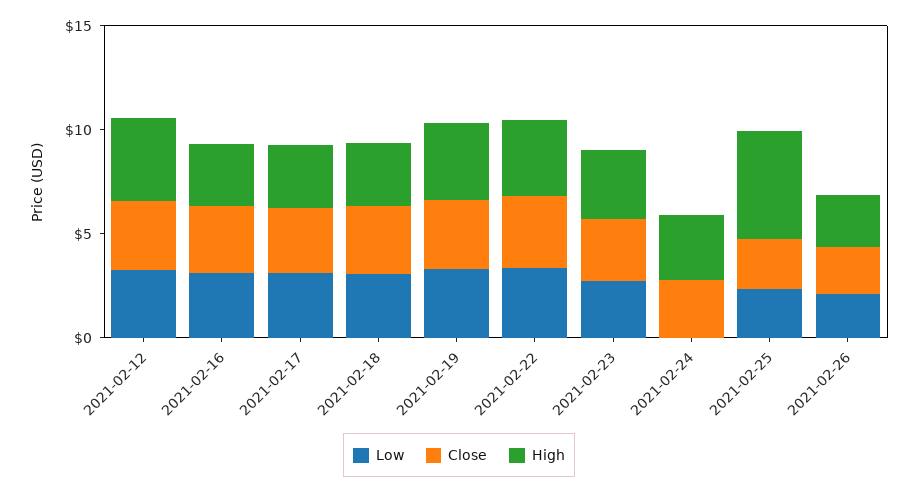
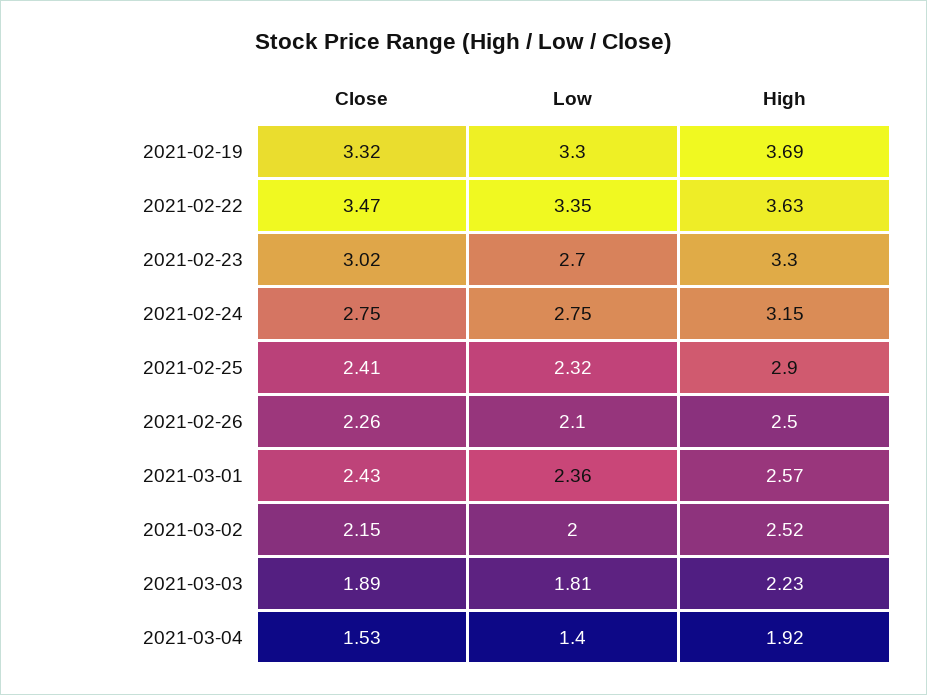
Low, 2021-02-12: 3 -> none
Close, 2021-02-12: 3 -> none
High, 2021-02-12: 4 -> none
Low, 2021-02-16: 3 -> none
Close, 2021-02-16: 3 -> none
High, 2021-02-16: 3 -> none
Low, 2021-02-17: 3 -> none
Close, 2021-02-17: 3 -> none
High, 2021-02-17: 3 -> none
Low, 2021-02-18: 3 -> none
Close, 2021-02-18: 3 -> none
High, 2021-02-18: 3 -> none
Low, 2021-02-24: 0 -> 2.75
High, 2021-02-25: 5 -> 2.9
Close, 2021-03-01: none -> 2.43
Low, 2021-03-01: none -> 2.36
High, 2021-03-01: none -> 2.57
Close, 2021-03-02: none -> 2.15
Low, 2021-03-02: none -> 2
High, 2021-03-02: none -> 2.52
Close, 2021-03-03: none -> 1.89
Low, 2021-03-03: none -> 1.81
High, 2021-03-03: none -> 2.23
Close, 2021-03-04: none -> 1.53
Low, 2021-03-04: none -> 1.4
High, 2021-03-04: none -> 1.92

